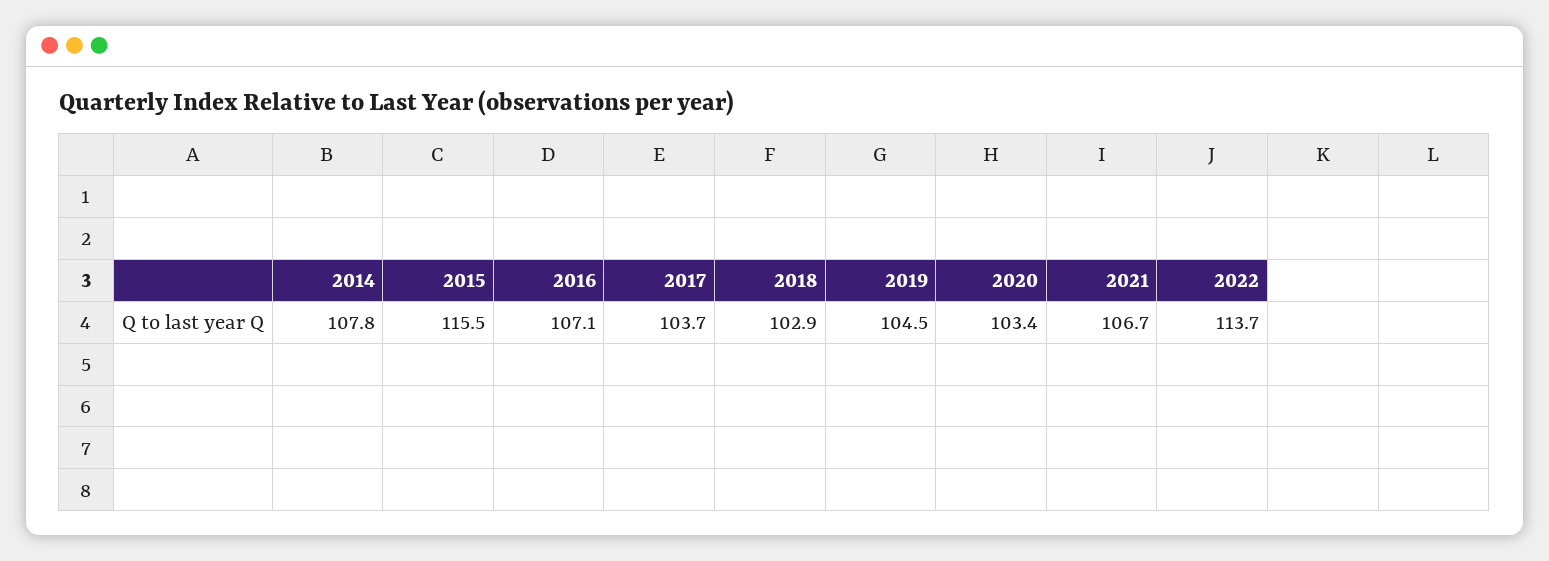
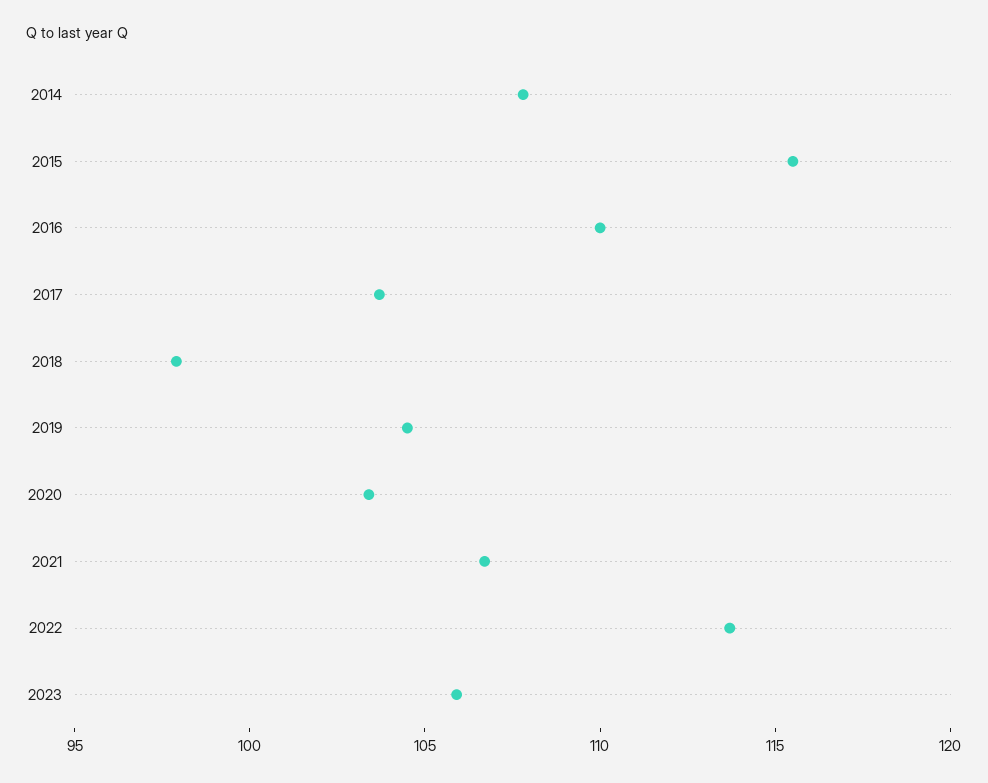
2016: 107.1 -> 110
2018: 102.9 -> 98
2023: none -> 106

